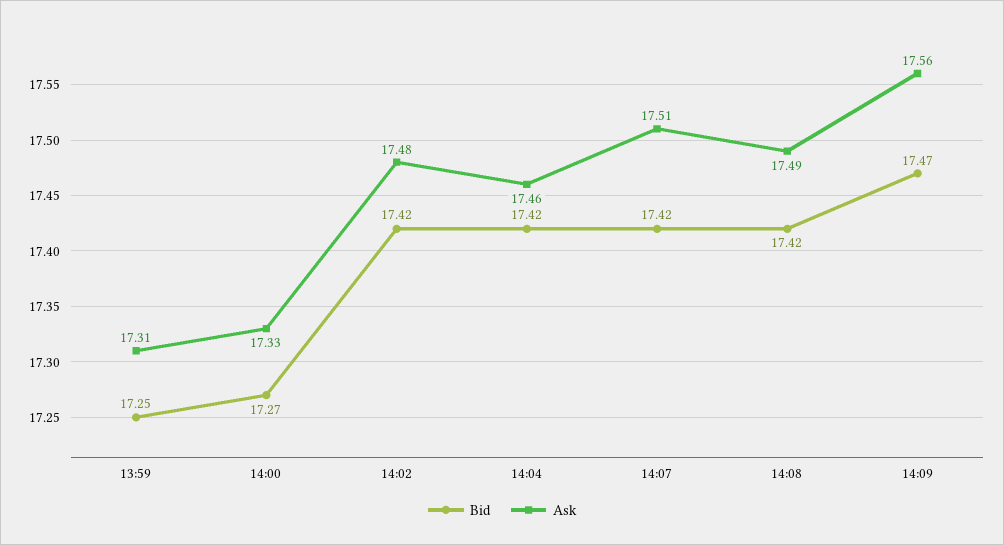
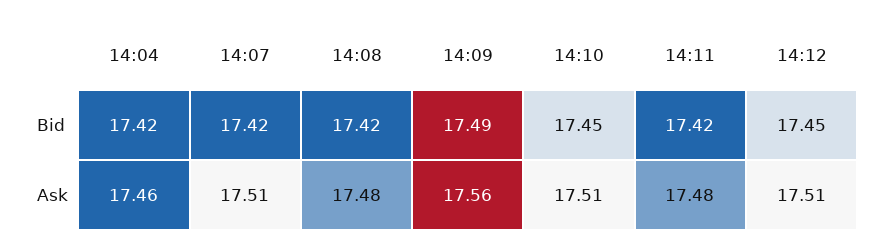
Bid, 13:59: 17.25 -> none
Ask, 13:59: 17.31 -> none
Bid, 14:00: 17.27 -> none
Ask, 14:00: 17.33 -> none
Bid, 14:02: 17.42 -> none
Ask, 14:02: 17.48 -> none
Ask, 14:08: 17.49 -> 17.48
Bid, 14:09: 17.47 -> 17.49
Bid, 14:10: none -> 17.45
Bid, 14:11: none -> 17.42
Bid, 14:12: none -> 17.45
Ask, 14:10: none -> 17.51
Ask, 14:11: none -> 17.48
Ask, 14:12: none -> 17.51

